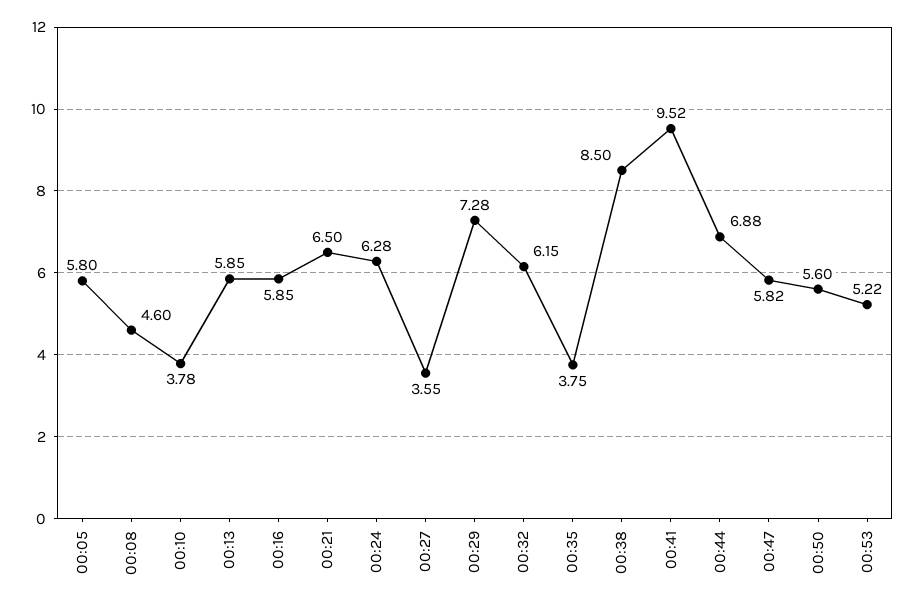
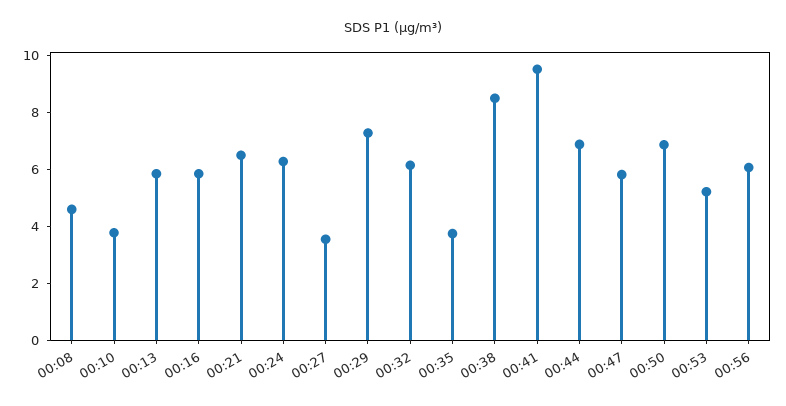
00:05: 5.8 -> none
00:50: 5.6 -> 7
00:56: none -> 6

